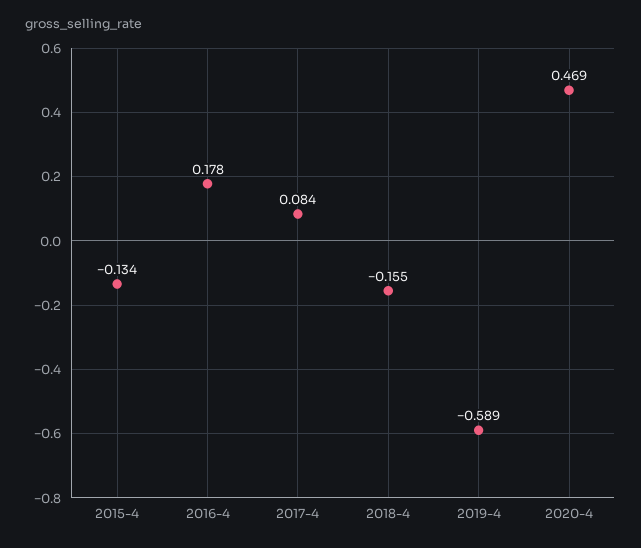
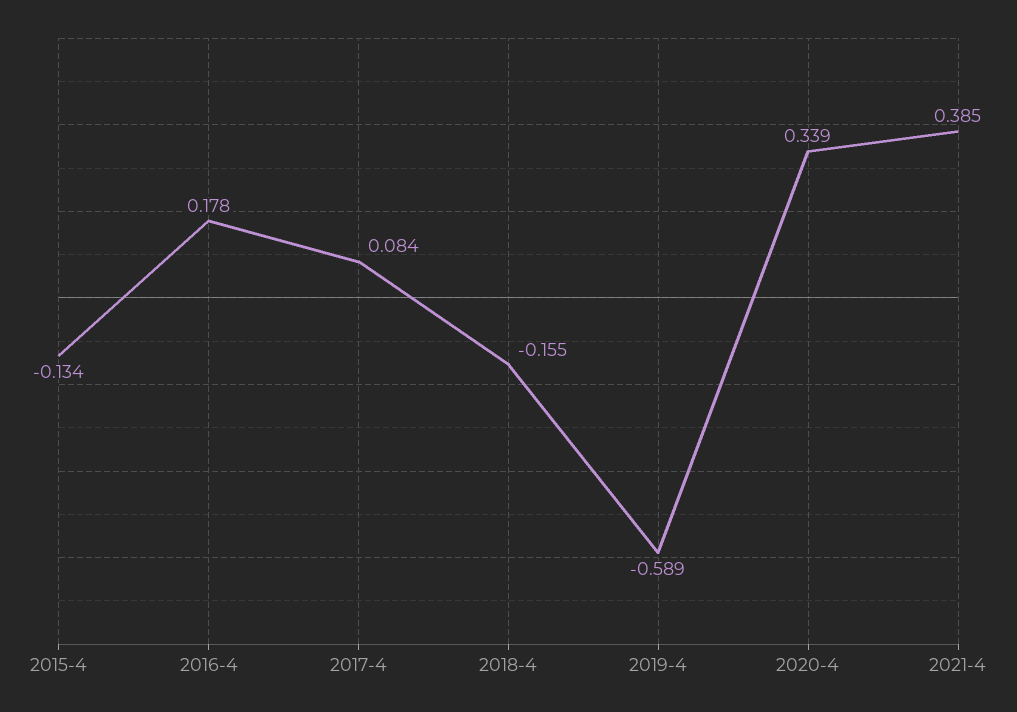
2020-4: 0.469 -> 0.339
2021-4: none -> 0.385

